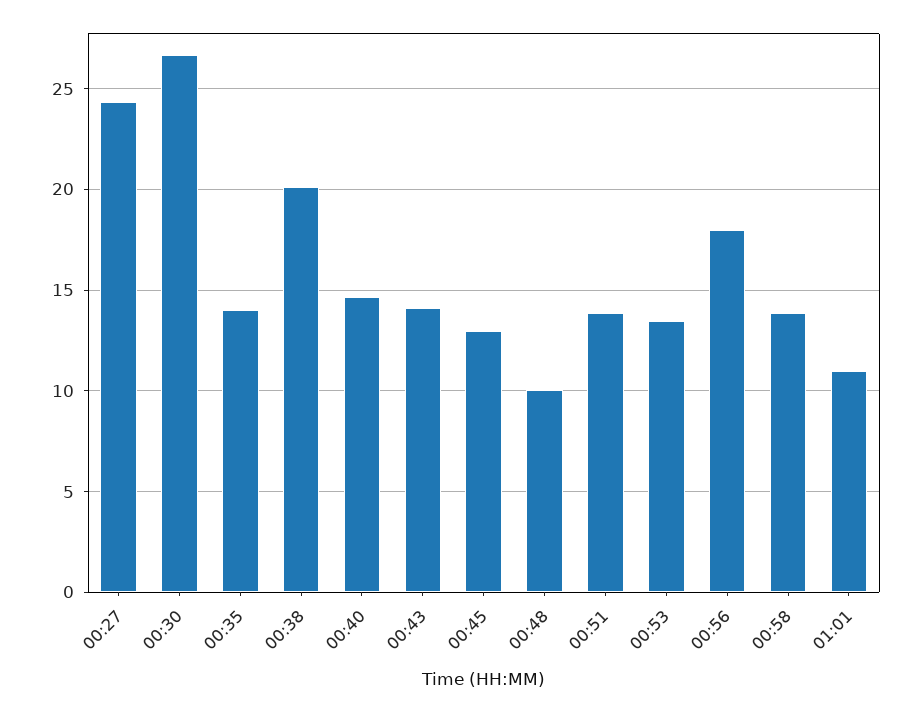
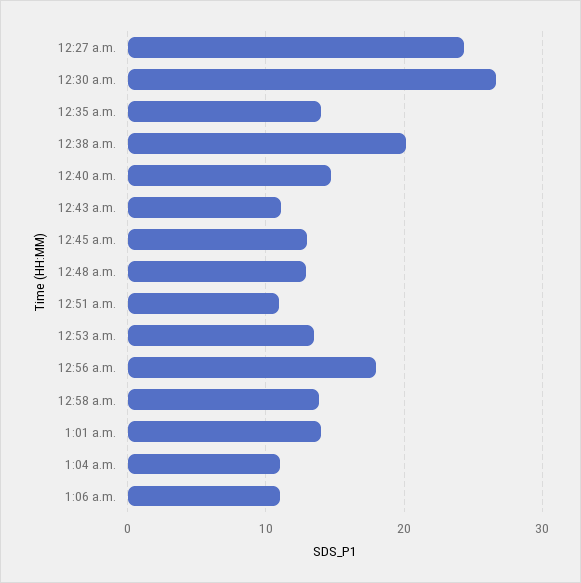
00:43: 14 -> 11
00:48: 10 -> 13
00:51: 14 -> 11
01:01: 11 -> 14
1:04 a.m.: none -> 11
1:06 a.m.: none -> 11

